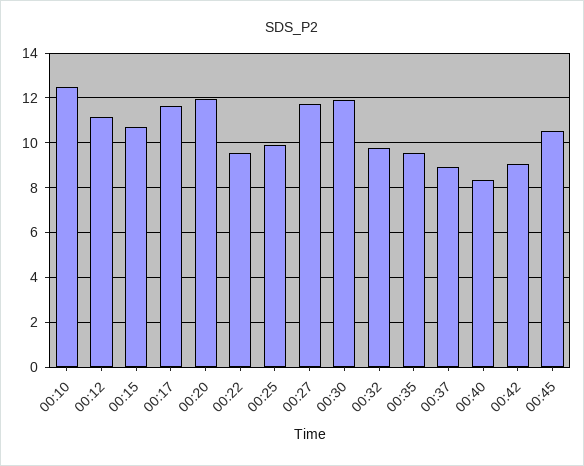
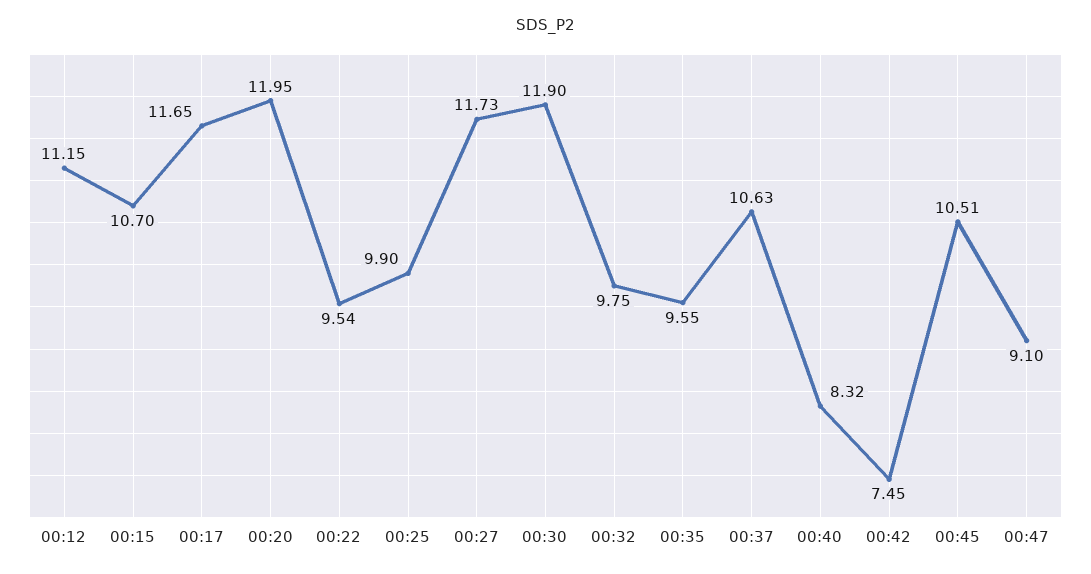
00:10: 12.5 -> none
00:37: 9 -> 10.63
00:42: 9 -> 7.45
00:47: none -> 9.1

